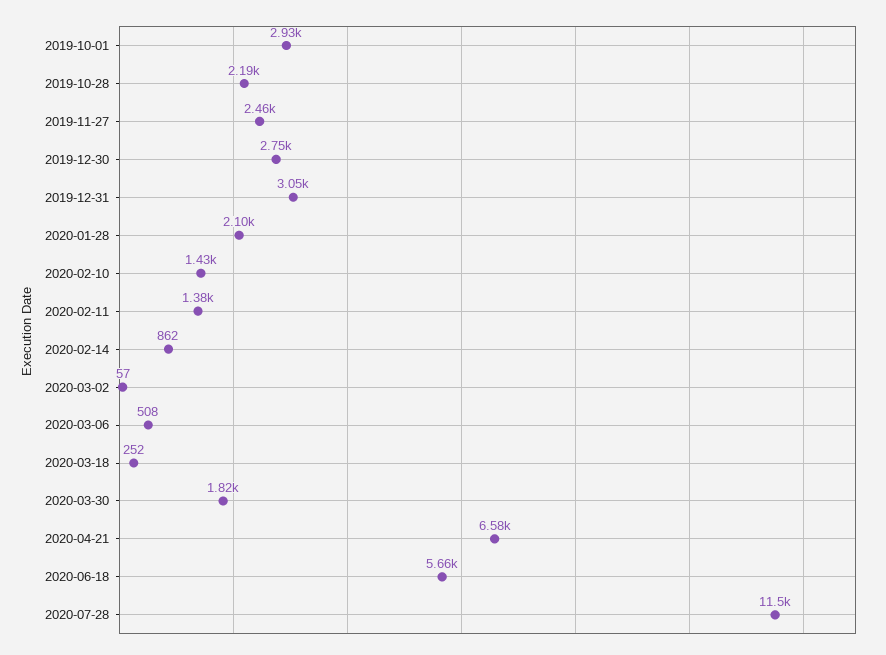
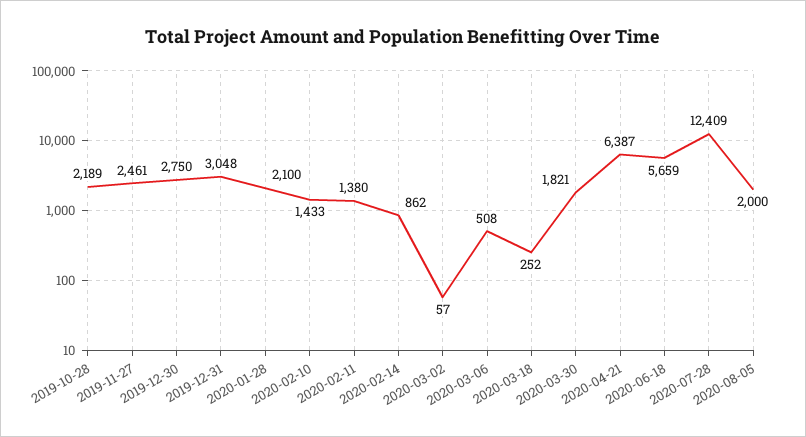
2019-10-01: 2930 -> none
2020-04-21: 6580 -> 6387
2020-07-28: 11500 -> 12409
2020-08-05: none -> 2000

